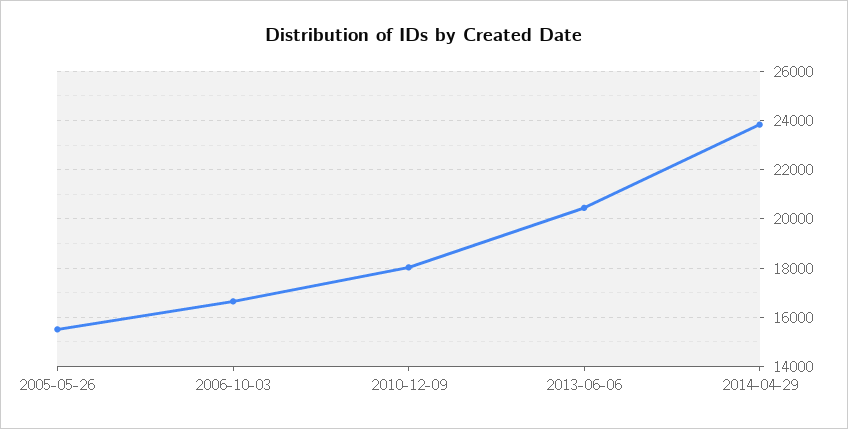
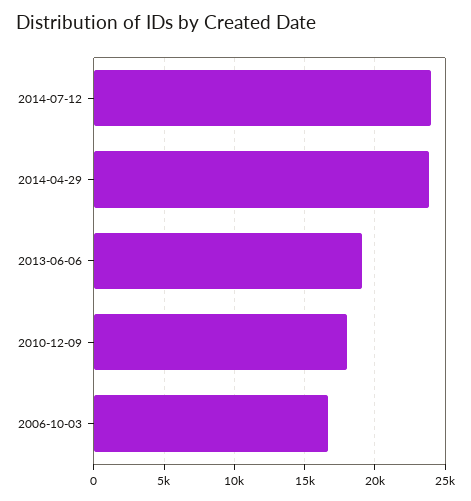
2005-05-26: 15500 -> none
2013-06-06: 20500 -> 19000
2014-07-12: none -> 24000

